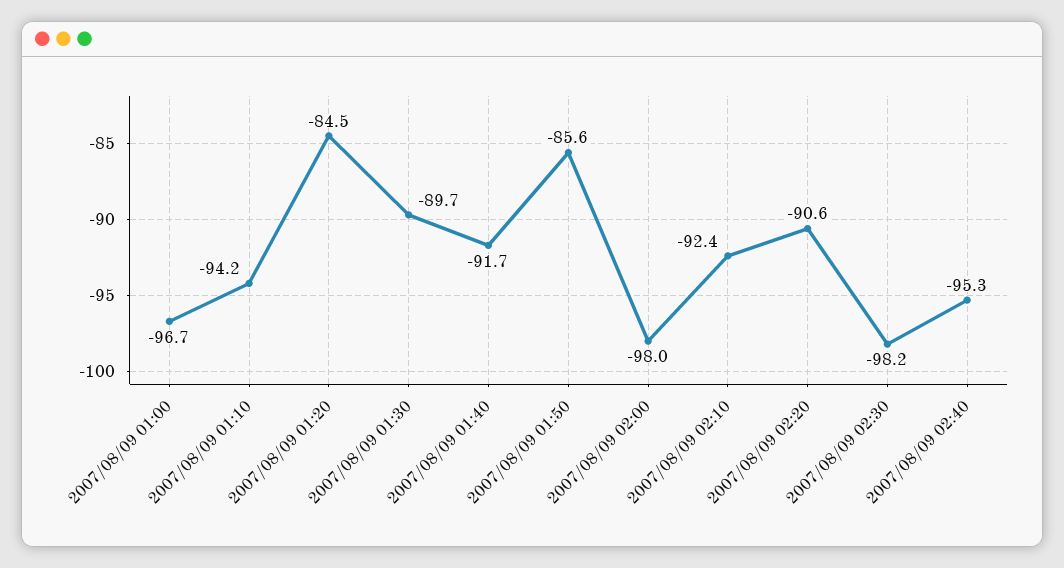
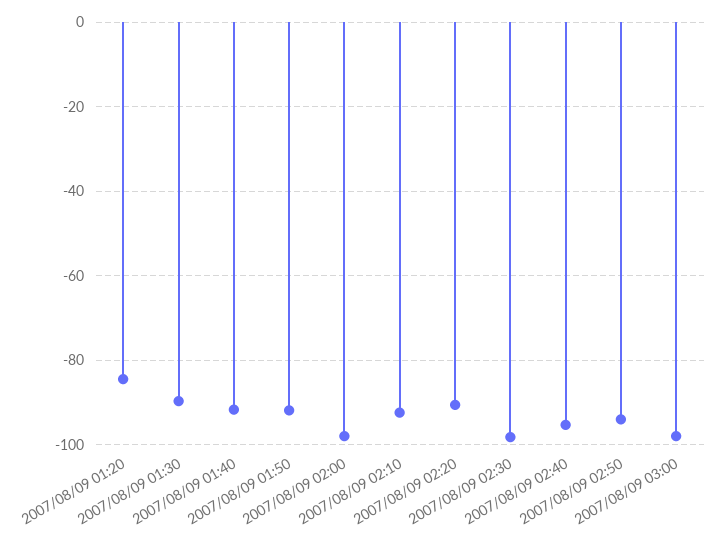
2007/08/09 01:00: -96.7 -> none
2007/08/09 01:10: -94.2 -> none
2007/08/09 01:50: -85.6 -> -92
2007/08/09 02:50: none -> -94
2007/08/09 03:00: none -> -98

